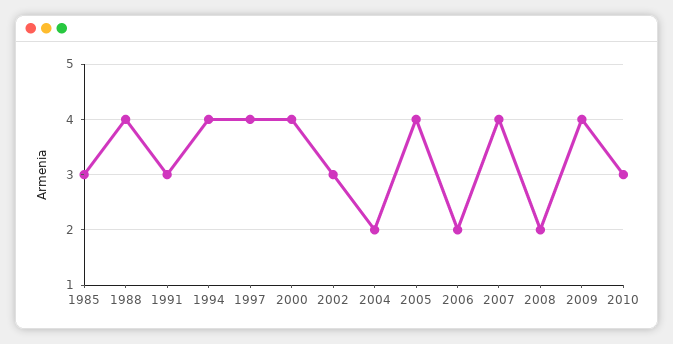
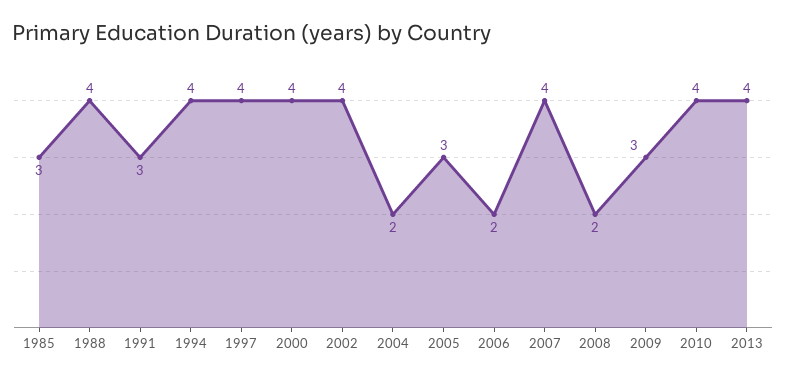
2002: 3 -> 4
2005: 4 -> 3
2009: 4 -> 3
2010: 3 -> 4
2013: none -> 4

